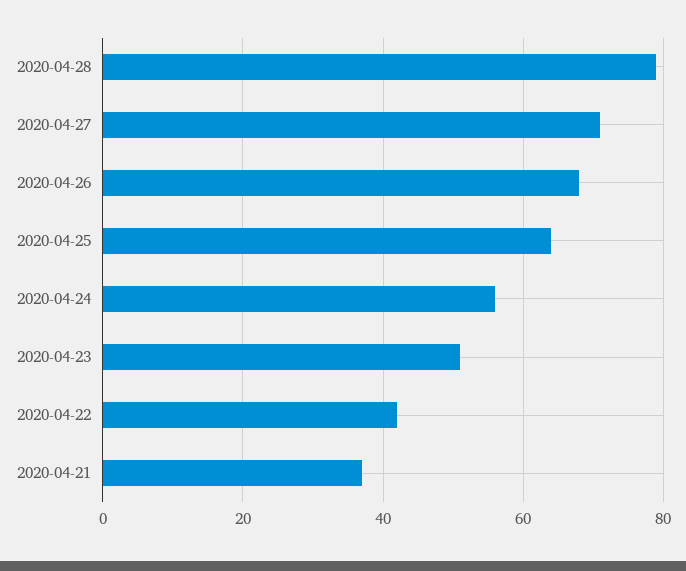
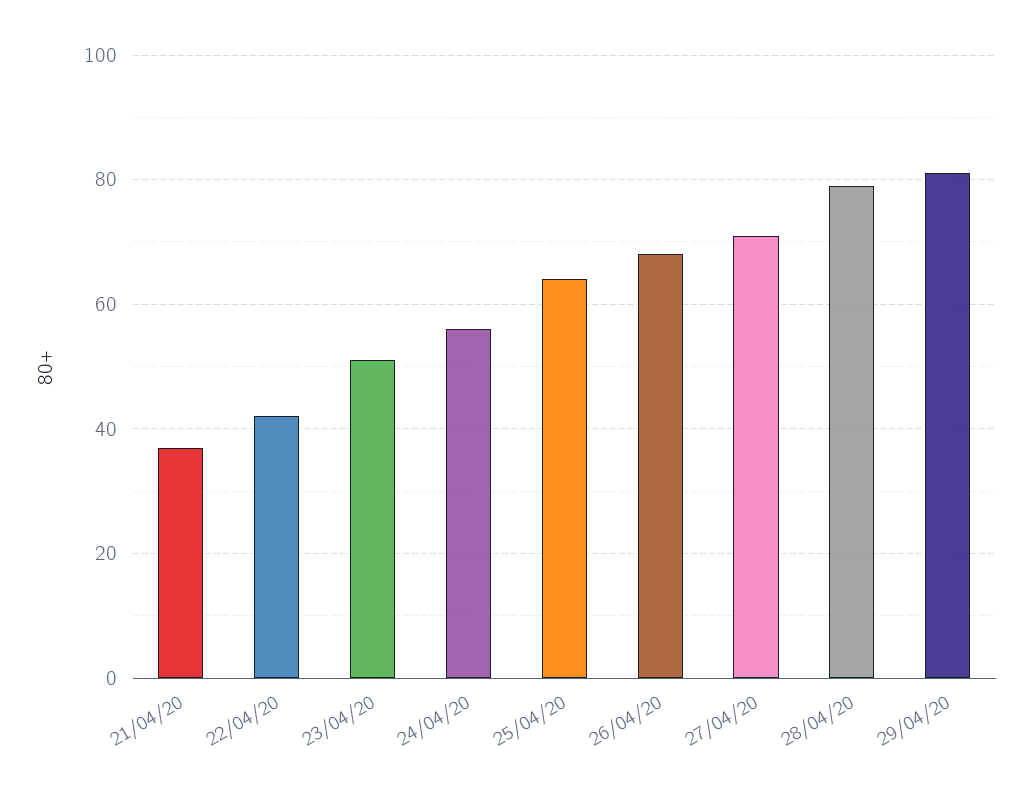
29/04/20: none -> 80

